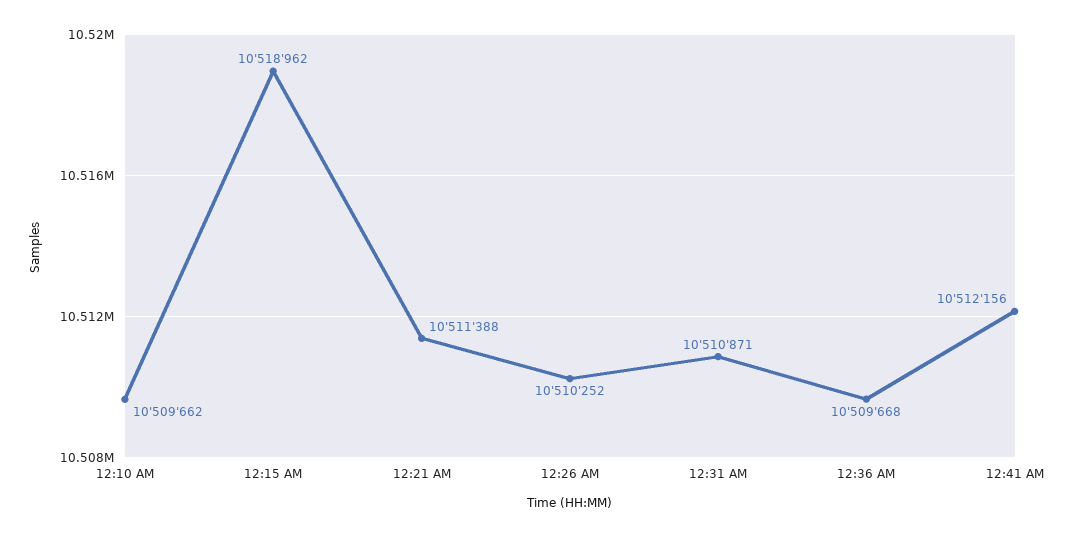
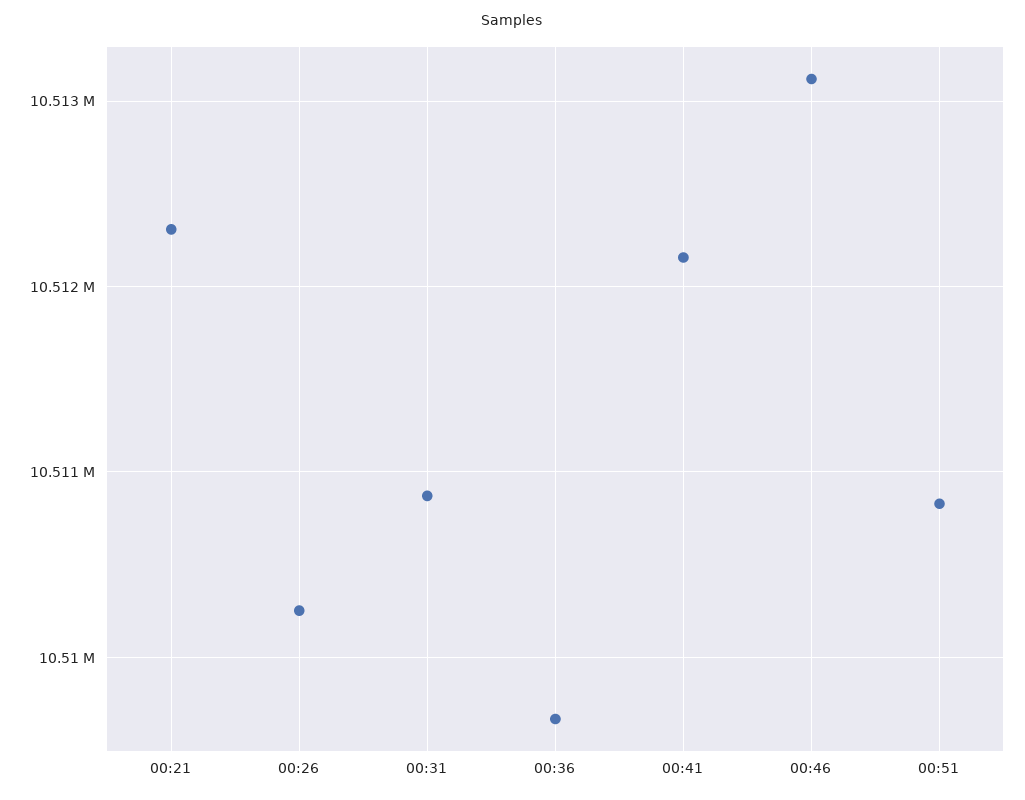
12:10 AM: 10509662 -> none
12:15 AM: 10518962 -> none
12:21 AM: 10511388 -> 10512300
00:46: none -> 10513100
00:51: none -> 10510800

